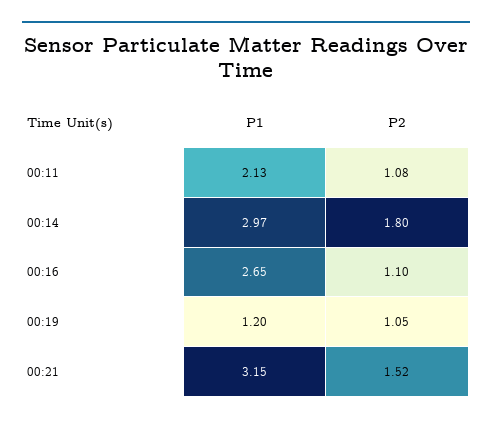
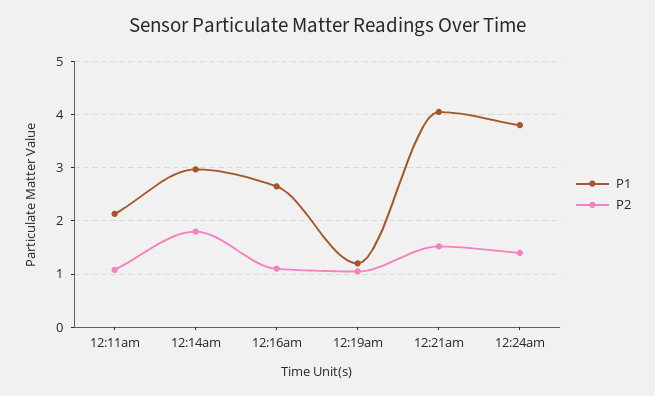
P1, 00:21: 3.15 -> 4
P1, 12:24am: none -> 3.8
P2, 12:24am: none -> 1.4

